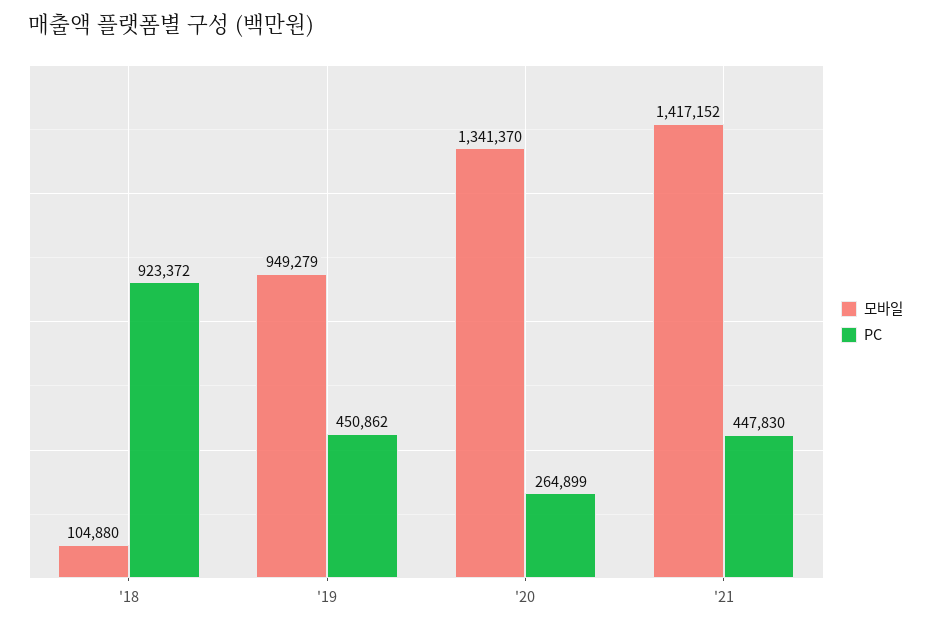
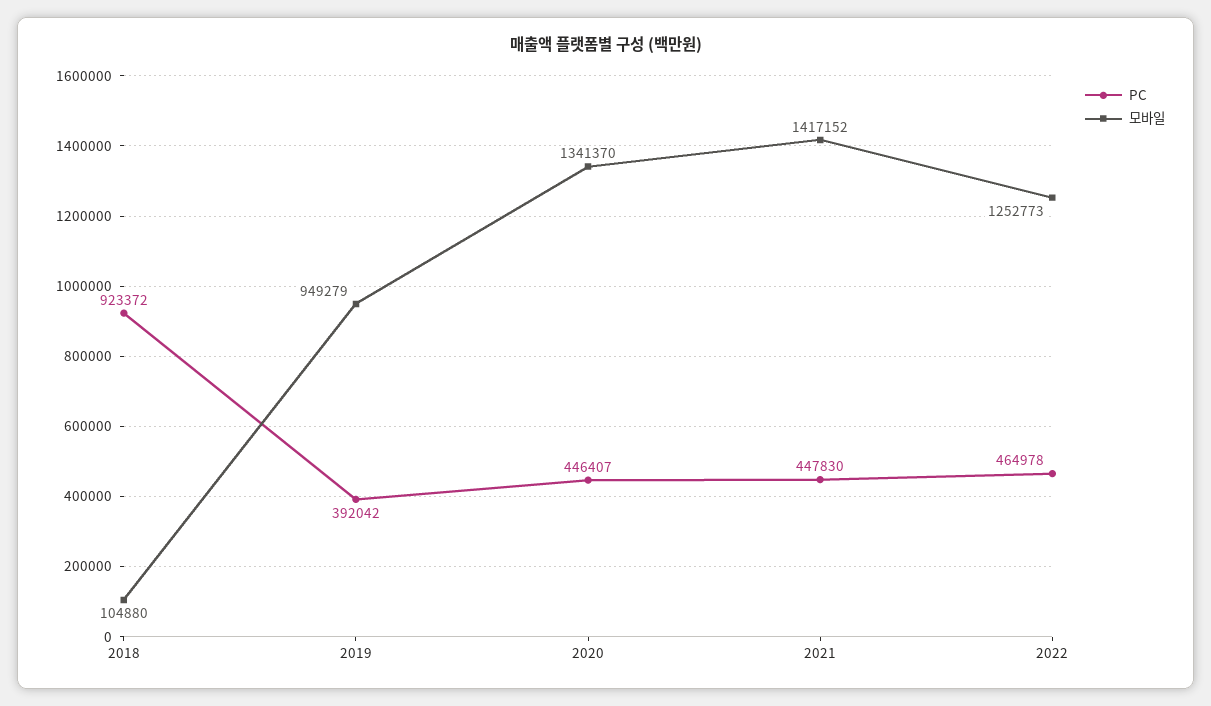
PC, '19: 450862 -> 392042
PC, '20: 264899 -> 446407
PC, 2022: none -> 464978
모바일, 2022: none -> 1252773

